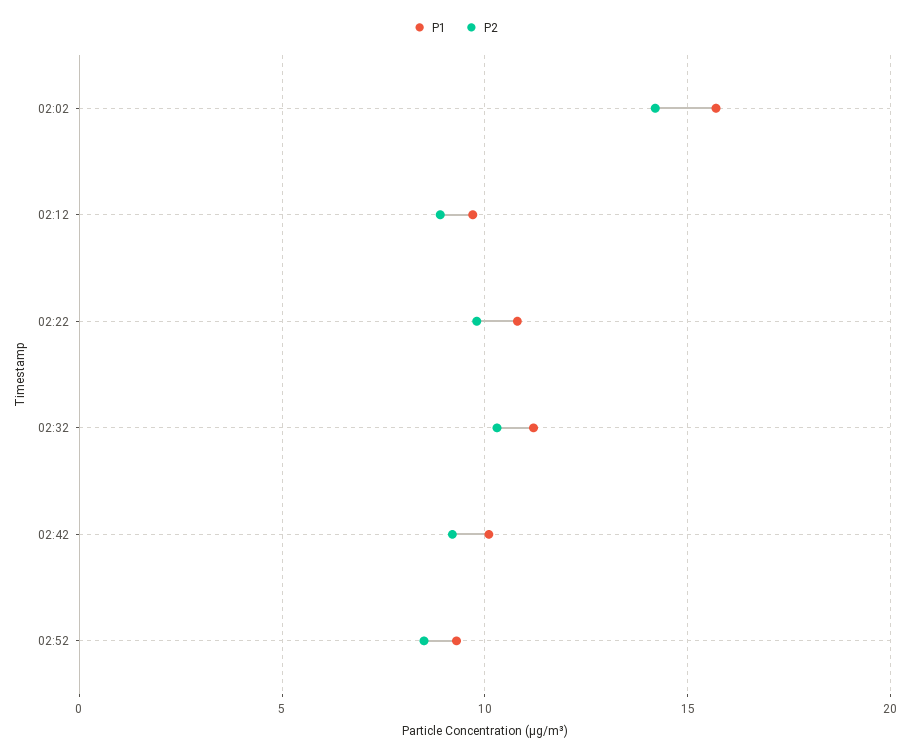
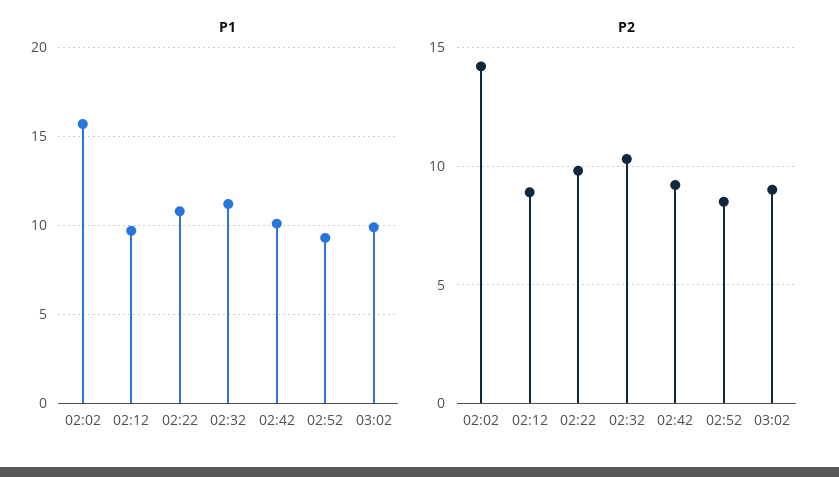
P1, 03:02: none -> 10
P2, 03:02: none -> 9

